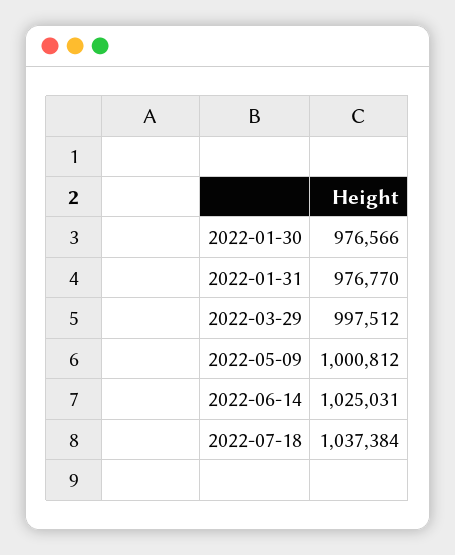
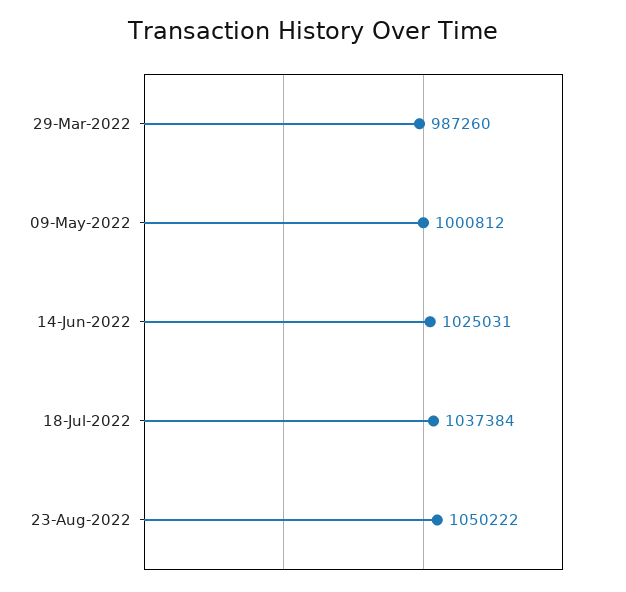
2022-01-30: 976566 -> none
2022-01-31: 976770 -> none
2022-03-29: 997512 -> 987260
23-Aug-2022: none -> 1050222

